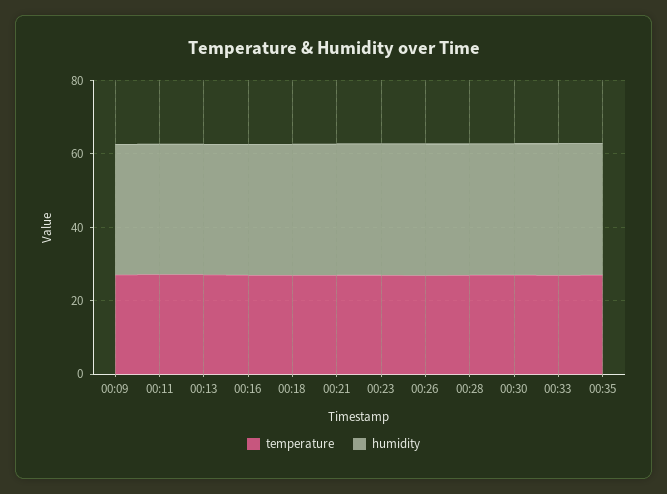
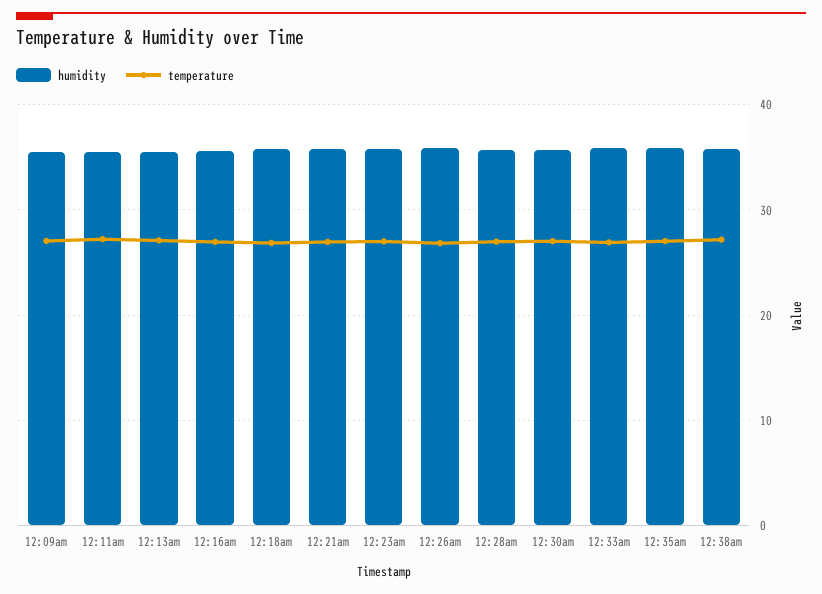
humidity, 12:38am: none -> 36
temperature, 12:38am: none -> 27

